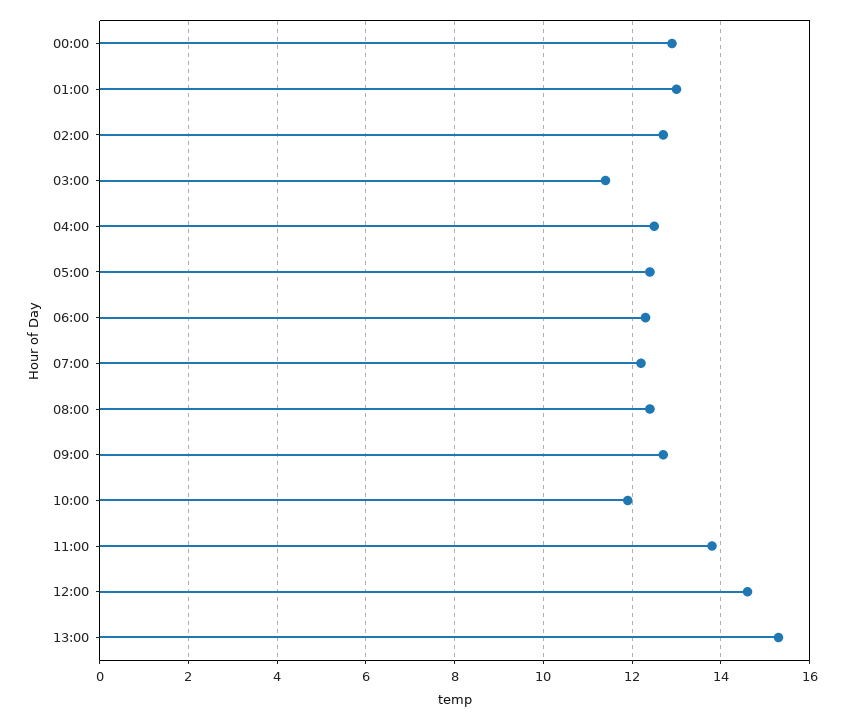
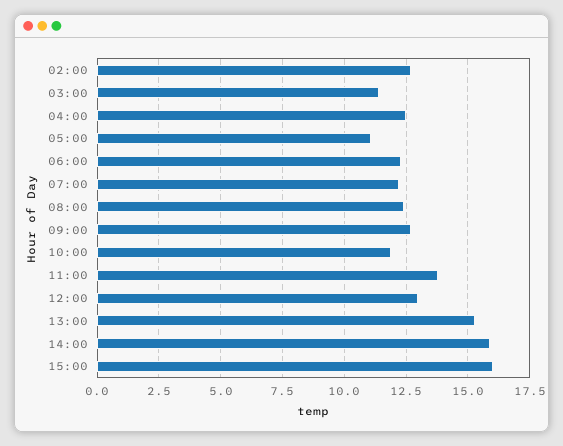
00:00: 13 -> none
01:00: 13 -> none
05:00: 12.5 -> 11
12:00: 14.5 -> 13
14:00: none -> 16
15:00: none -> 16

